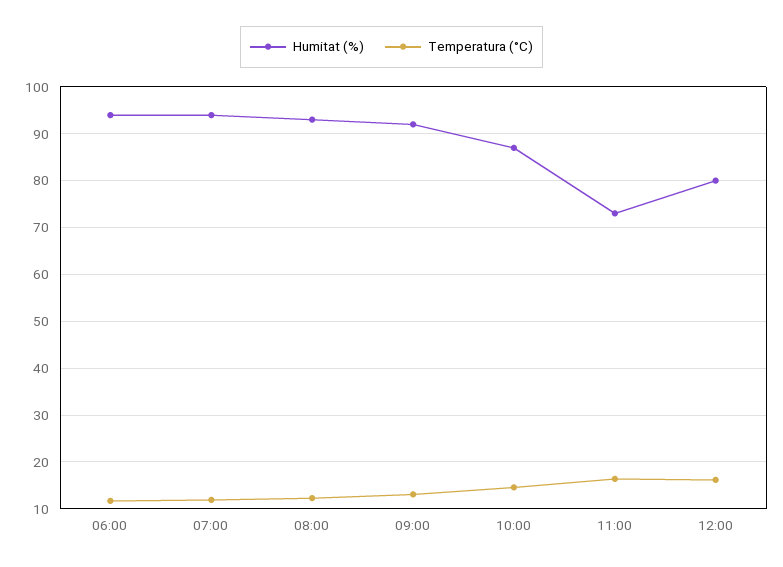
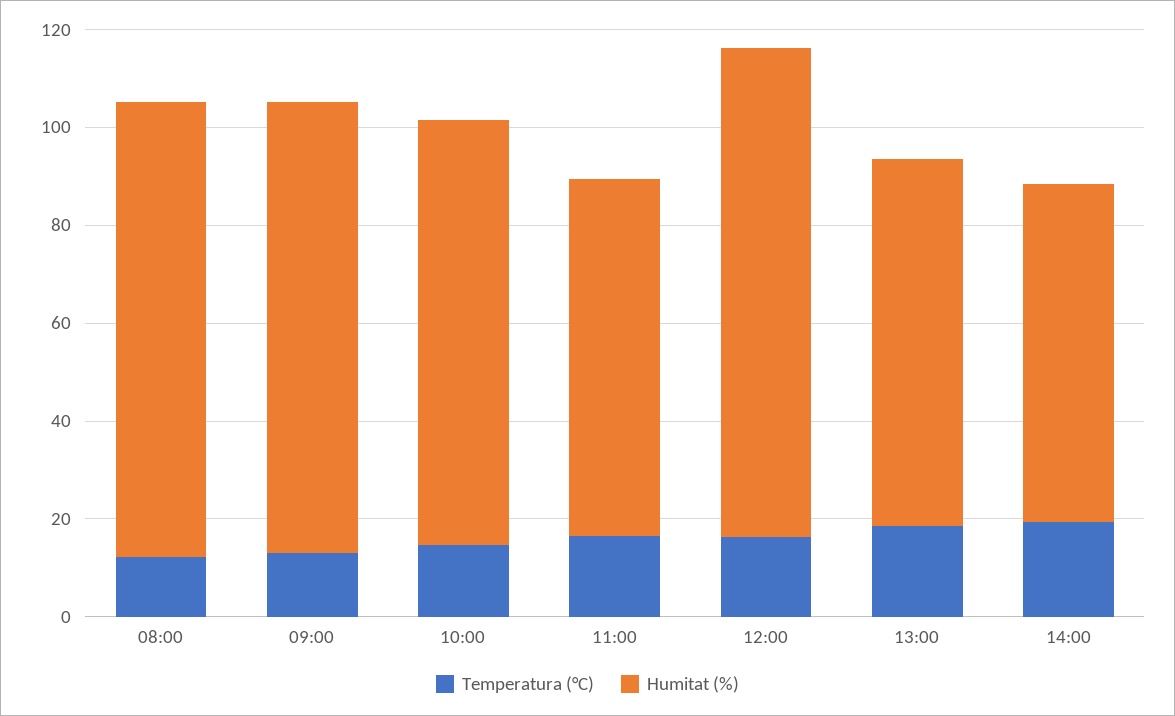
Humitat (%), 06:00: 94 -> none
Temperatura (°C), 06:00: 12 -> none
Humitat (%), 07:00: 94 -> none
Temperatura (°C), 07:00: 12 -> none
Humitat (%), 12:00: 80 -> 100
Temperatura (°C), 13:00: none -> 20
Humitat (%), 13:00: none -> 75
Temperatura (°C), 14:00: none -> 20
Humitat (%), 14:00: none -> 70

